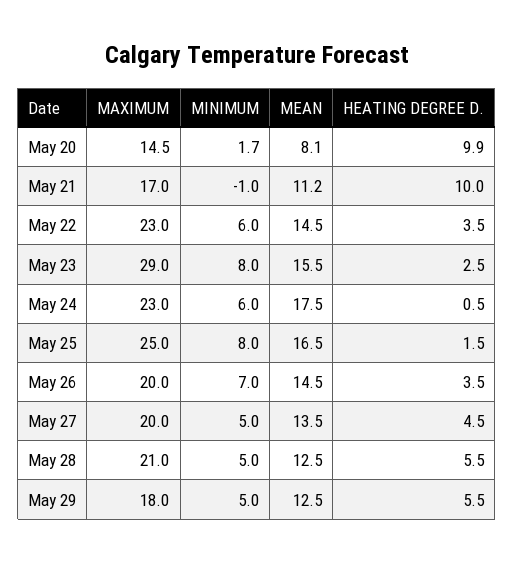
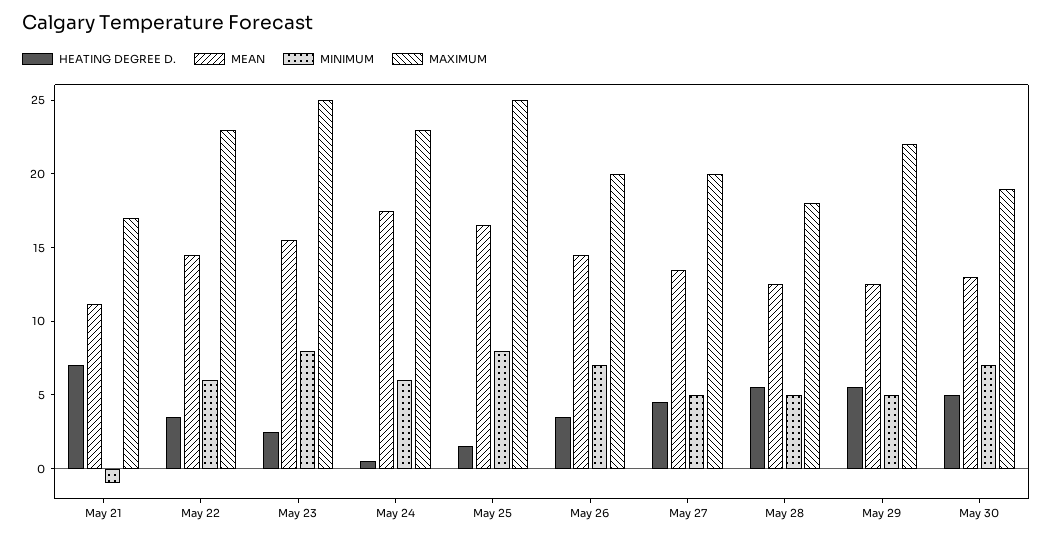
MAXIMUM, May 20: 14.5 -> none
MINIMUM, May 20: 1.7 -> none
MEAN, May 20: 8.1 -> none
HEATING DEGREE D., May 20: 9.9 -> none
HEATING DEGREE D., May 21: 10 -> 7
MAXIMUM, May 23: 29 -> 25
MAXIMUM, May 28: 21 -> 18
MAXIMUM, May 29: 18 -> 22
HEATING DEGREE D., May 30: none -> 5
MEAN, May 30: none -> 13
MINIMUM, May 30: none -> 7
MAXIMUM, May 30: none -> 19

